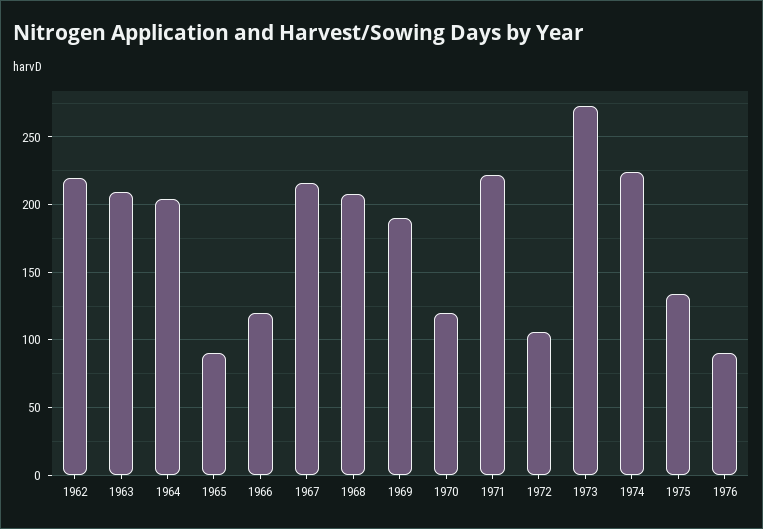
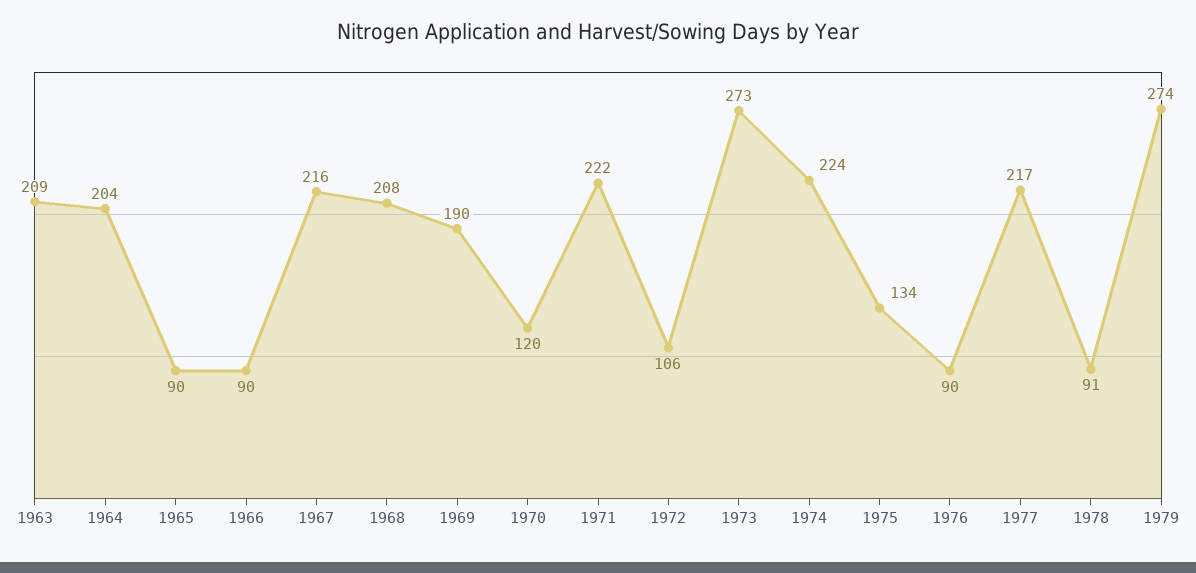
1962: 220 -> none
1966: 120 -> 90
1977: none -> 217
1978: none -> 91
1979: none -> 274

